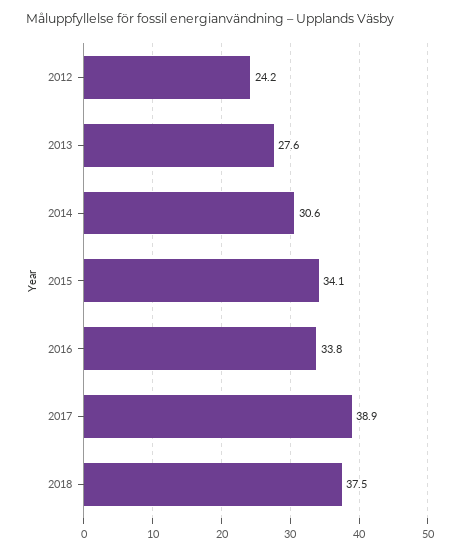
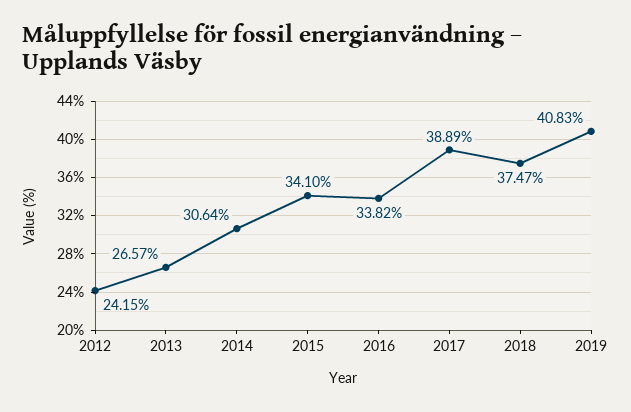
2013: 27.6 -> 26.57
2019: none -> 40.83

